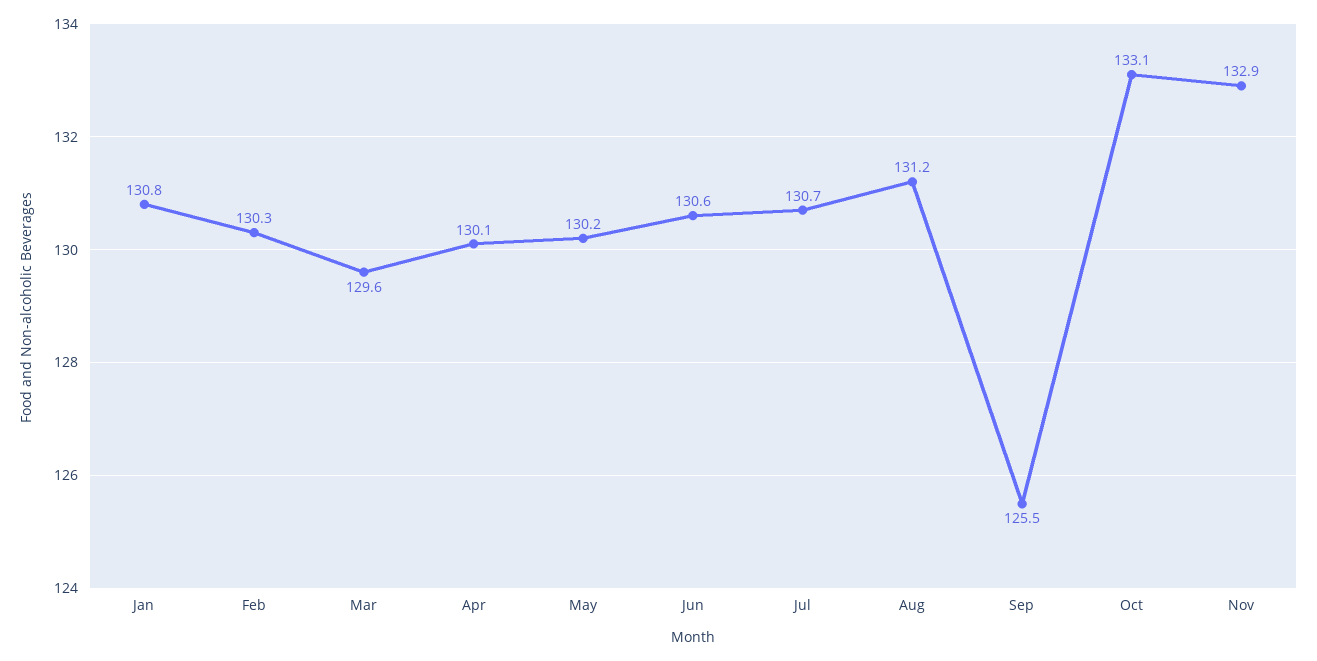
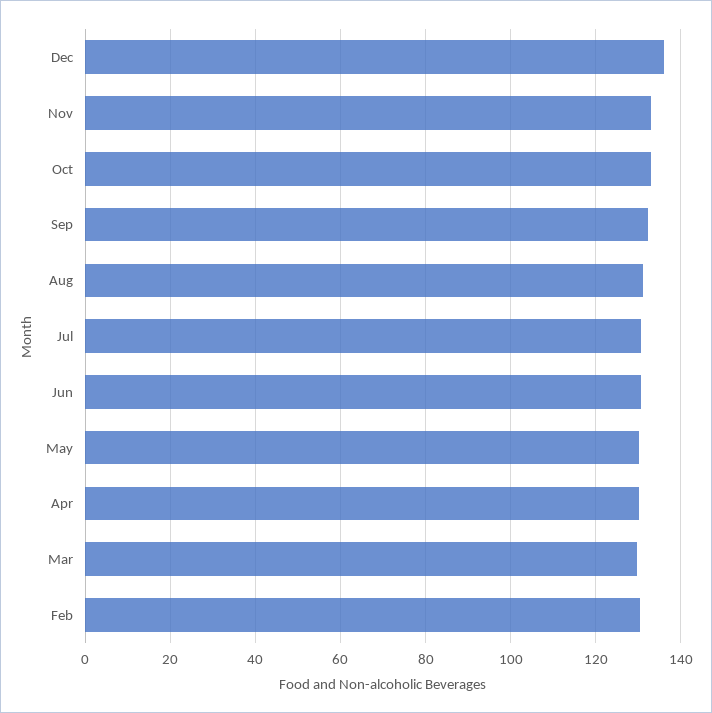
Jan: 130.8 -> none
Sep: 125.5 -> 132
Dec: none -> 136

